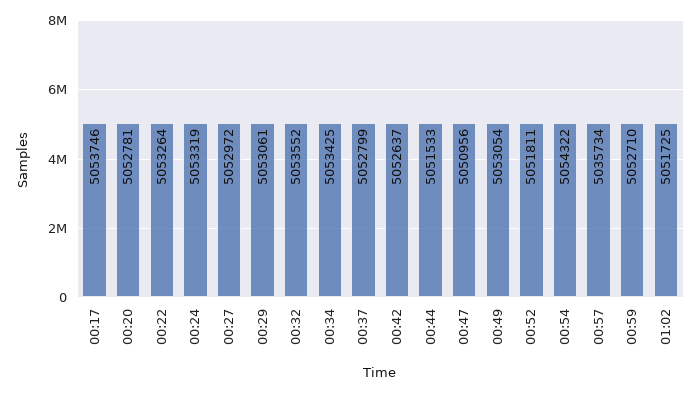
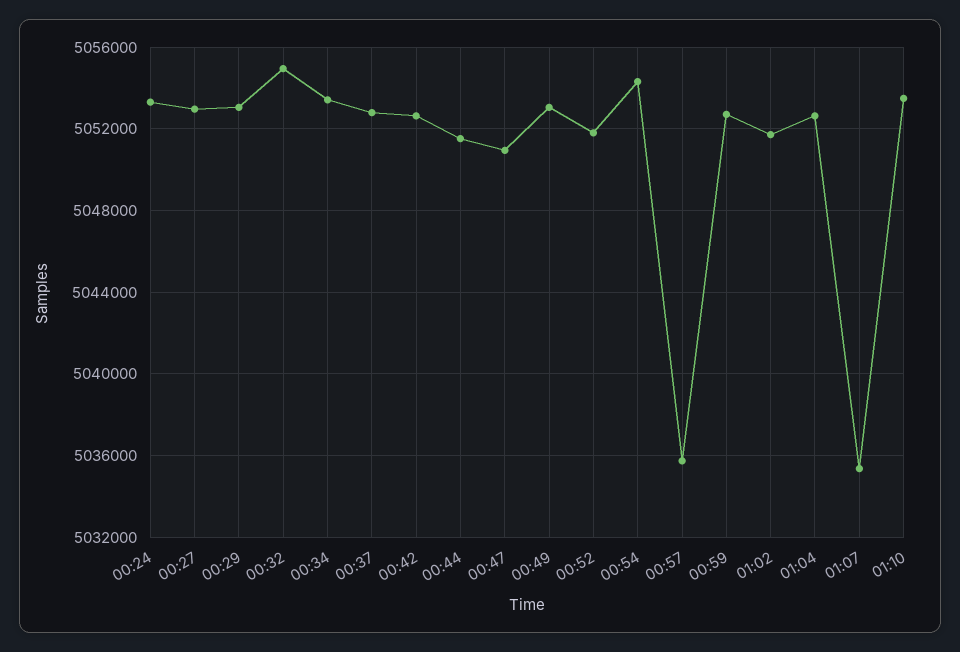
00:17: 5053746 -> none
00:20: 5052781 -> none
00:22: 5053264 -> none
00:32: 5053552 -> 5055000
01:04: none -> 5052500
01:07: none -> 5035500
01:10: none -> 5053500

